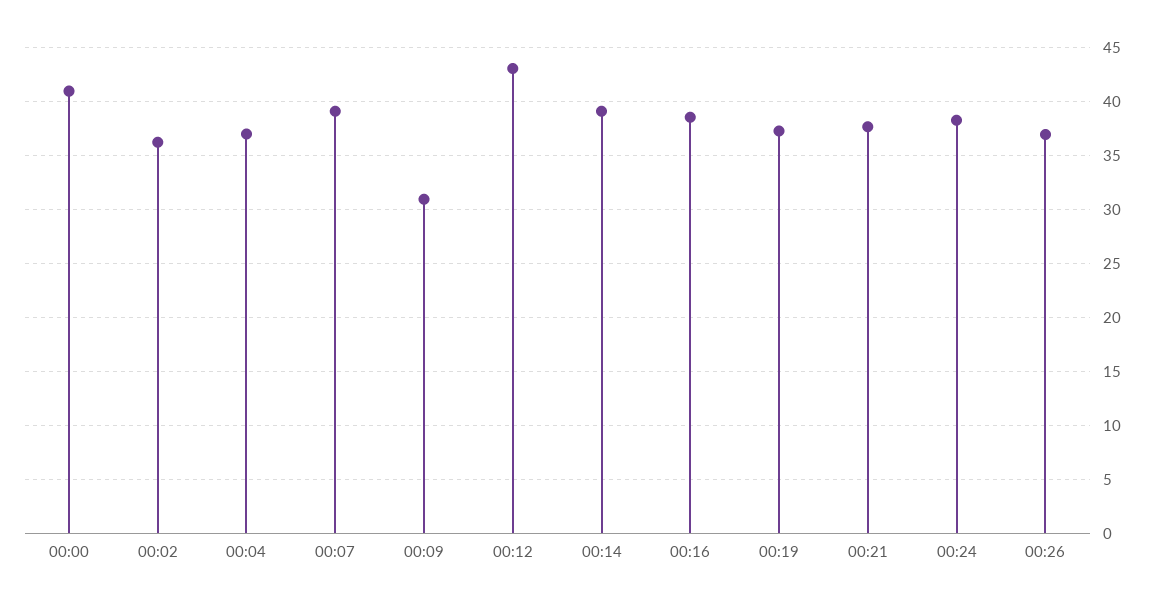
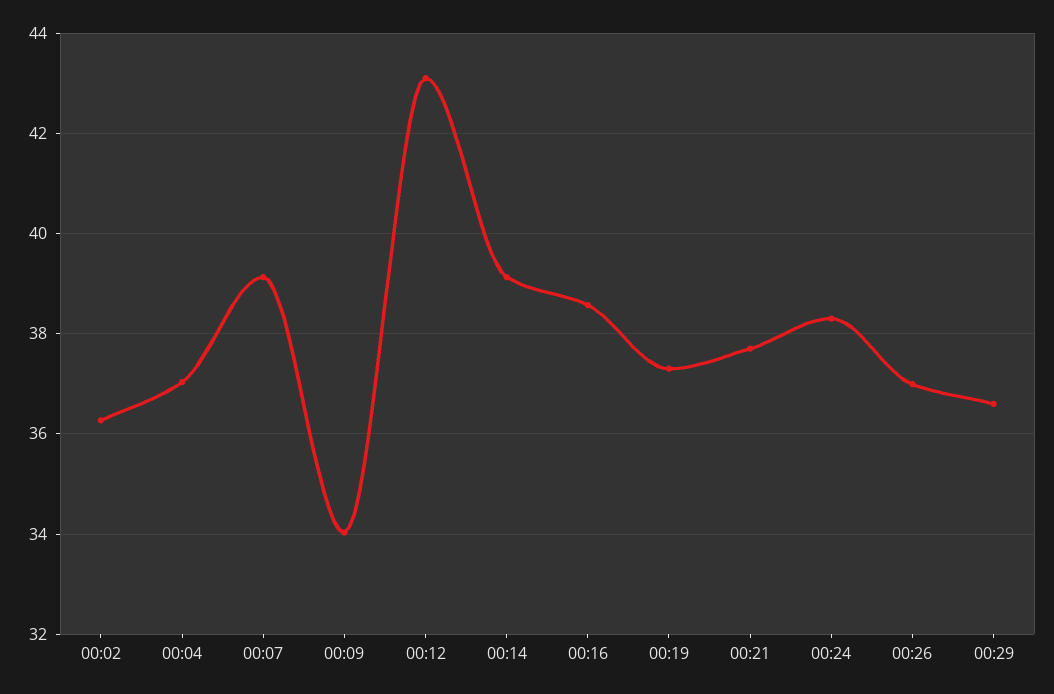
00:00: 41 -> none
00:09: 31 -> 34
00:29: none -> 36.6

